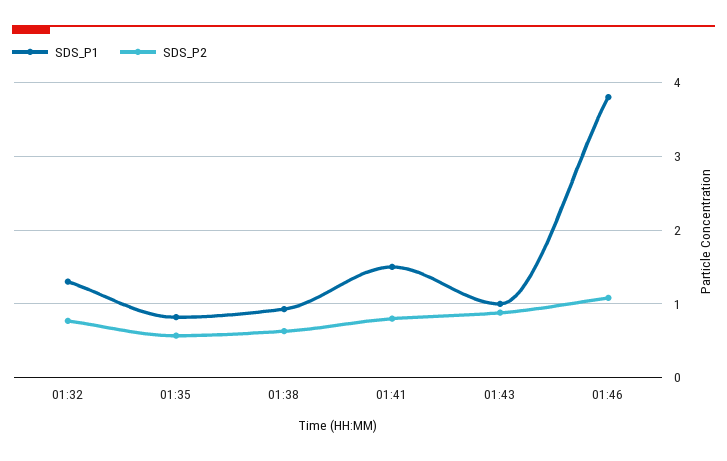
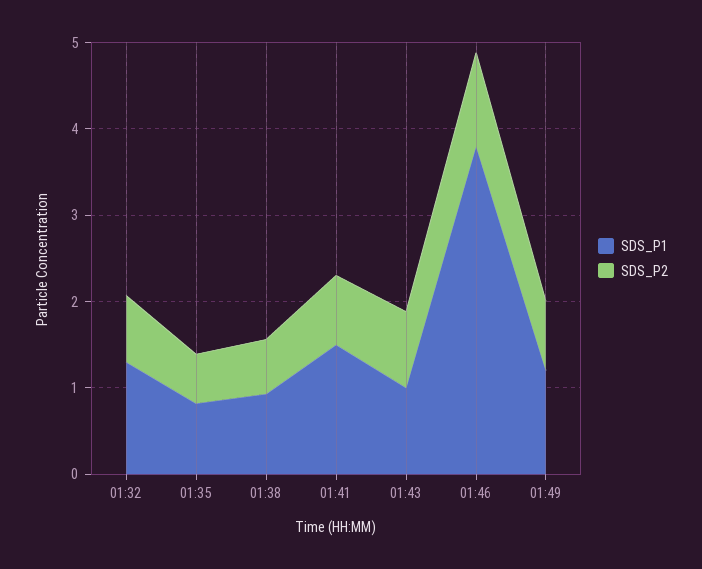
SDS_P1, 01:49: none -> 1.2
SDS_P2, 01:49: none -> 0.8

